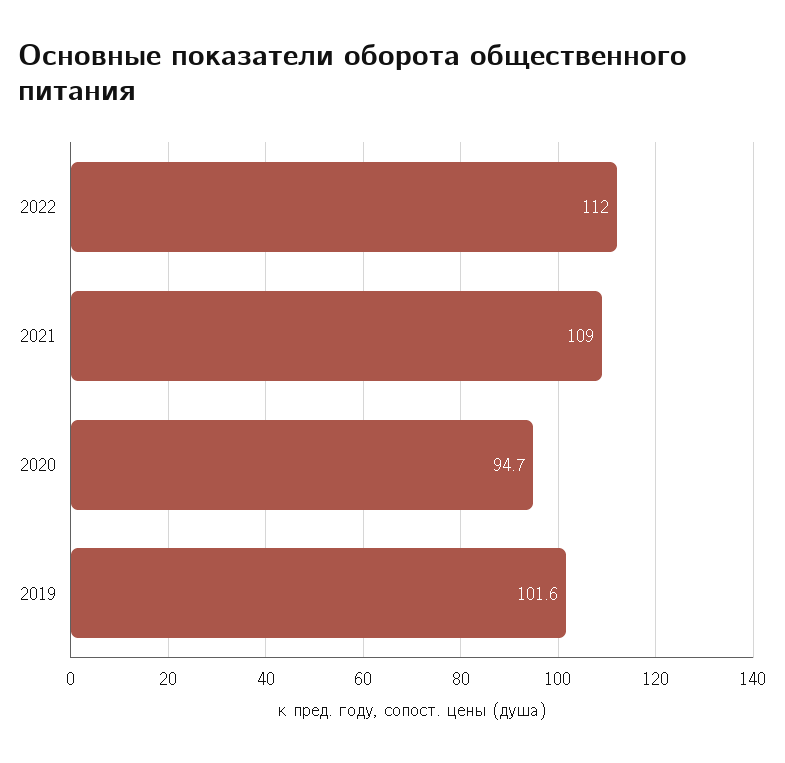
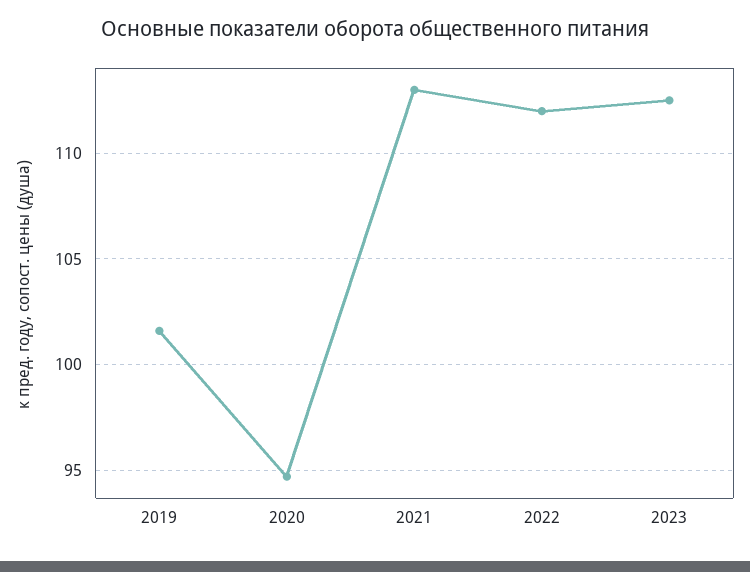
2021: 109 -> 113
2023: none -> 112.5

